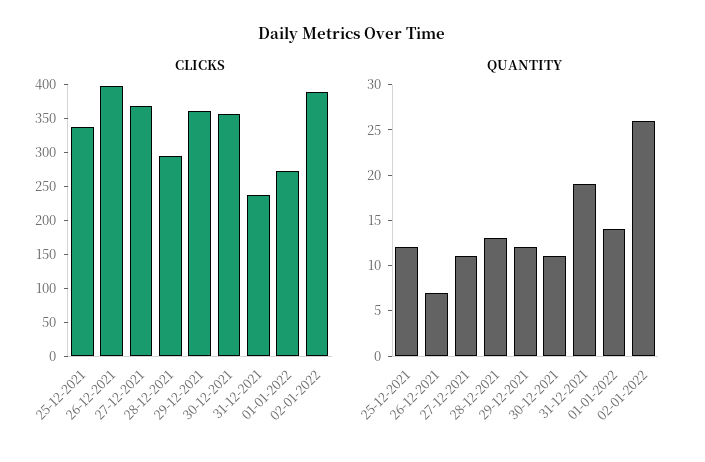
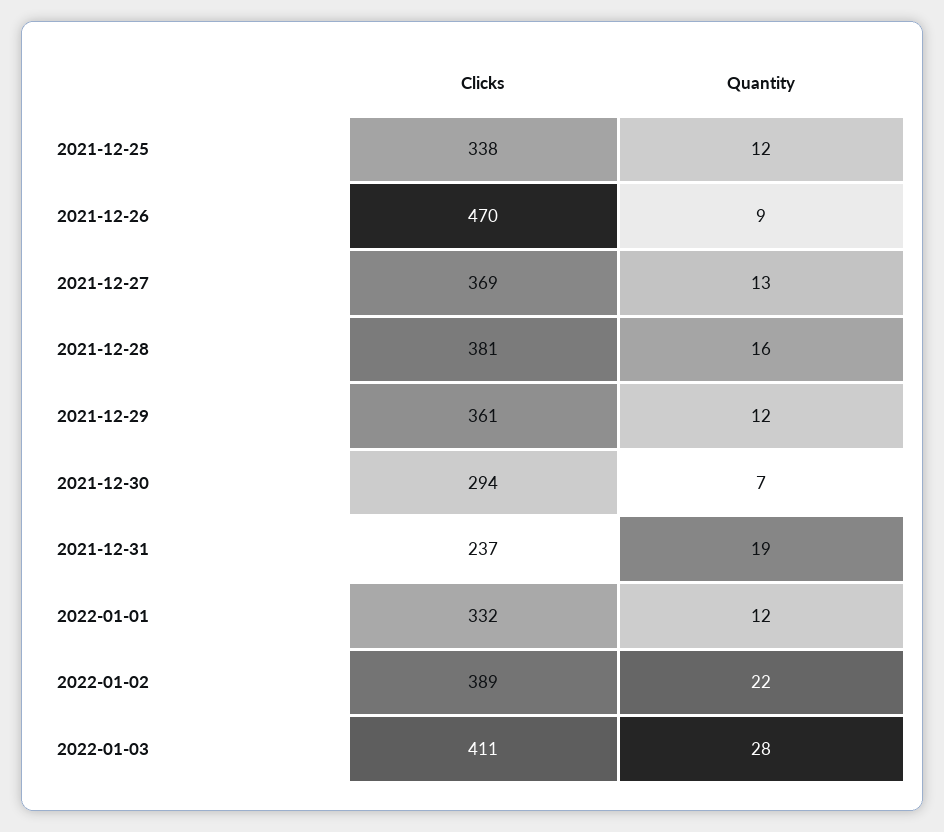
CLICKS, 26-12-2021: 400 -> 470
CLICKS, 28-12-2021: 300 -> 381
CLICKS, 30-12-2021: 350 -> 294
CLICKS, 01-01-2022: 275 -> 332
QUANTITY, 26-12-2021: 7 -> 9
QUANTITY, 27-12-2021: 11 -> 13
QUANTITY, 28-12-2021: 13 -> 16
QUANTITY, 30-12-2021: 11 -> 7
QUANTITY, 01-01-2022: 14 -> 12
QUANTITY, 02-01-2022: 26 -> 22
CLICKS, 2022-01-03: none -> 411
QUANTITY, 2022-01-03: none -> 28

